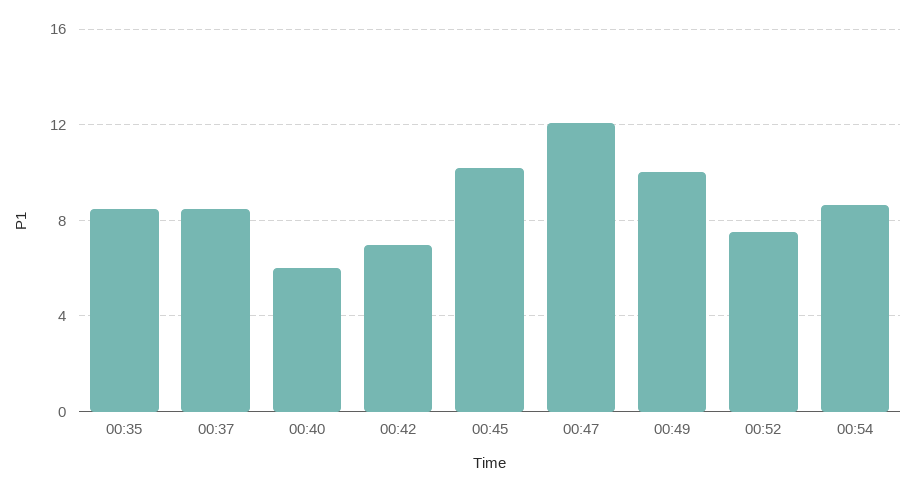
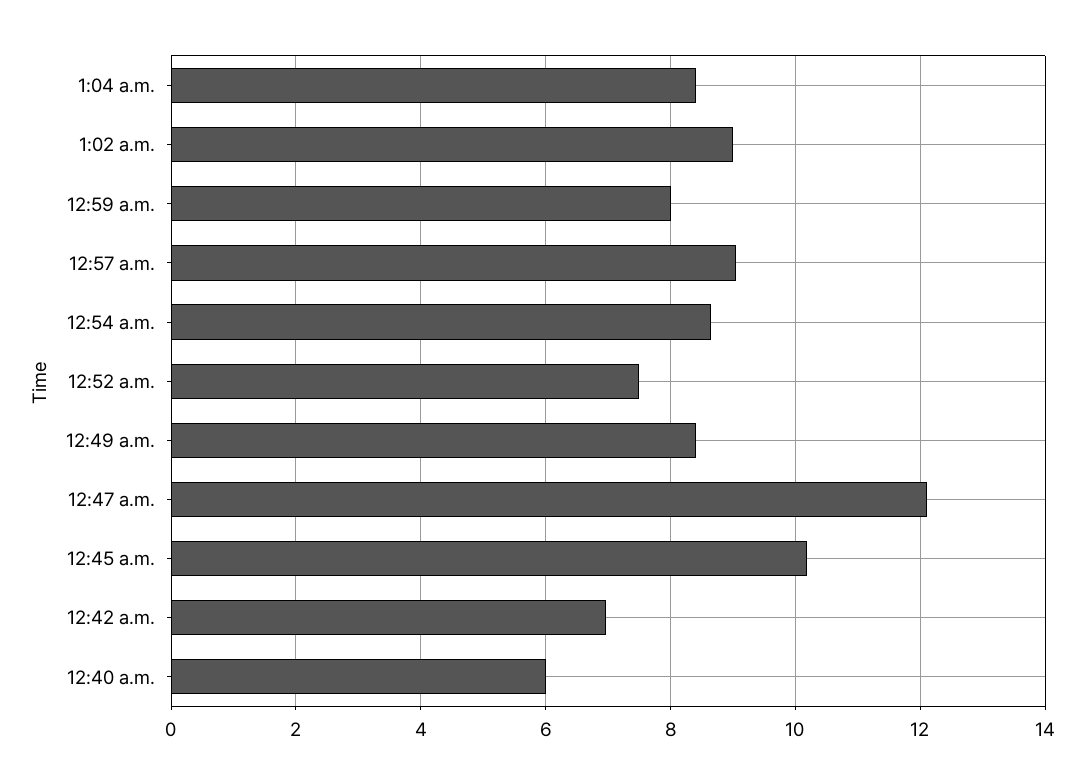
00:35: 8.5 -> none
00:37: 8.5 -> none
00:49: 10 -> 8.4
1:04 a.m.: none -> 8.4
1:02 a.m.: none -> 9
12:59 a.m.: none -> 8
12:57 a.m.: none -> 9

